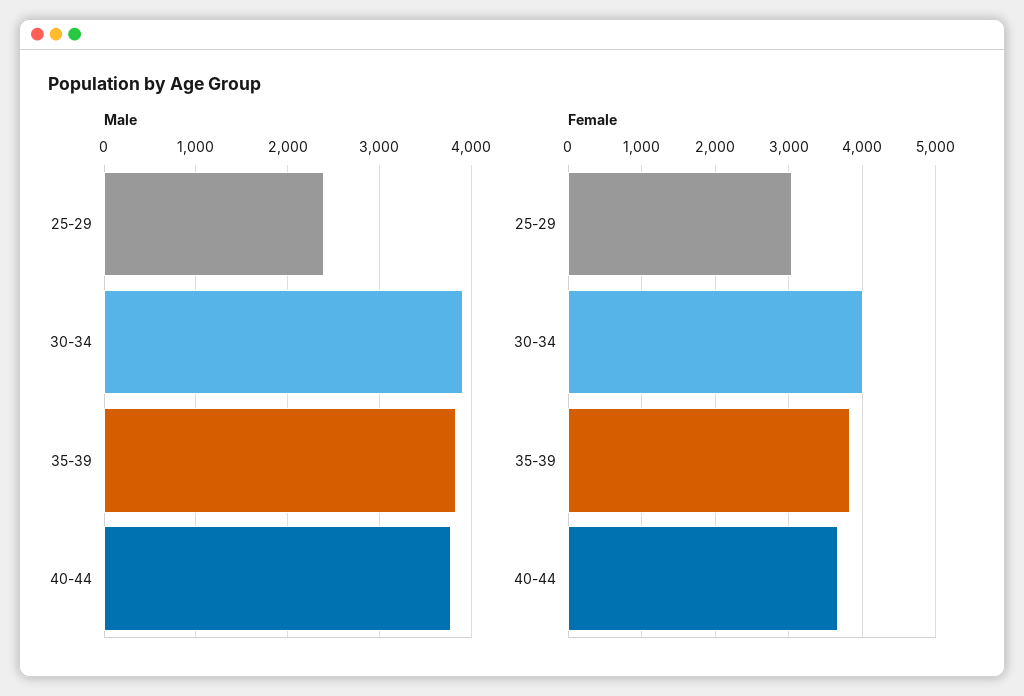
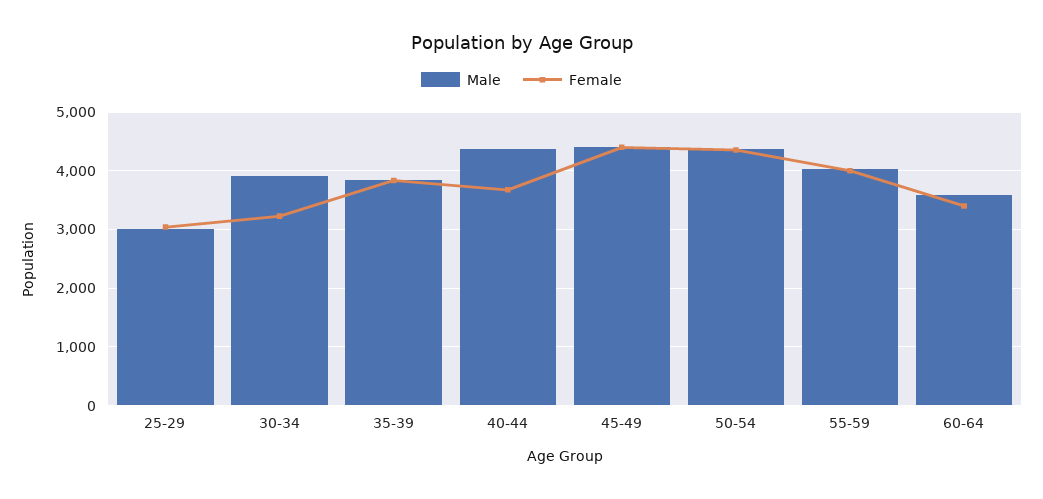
Male, 25-29: 2400 -> 3000
Male, 40-44: 3800 -> 4400
Female, 30-34: 4000 -> 3200
Male, 45-49: none -> 4400
Female, 45-49: none -> 4400
Male, 50-54: none -> 4400
Female, 50-54: none -> 4400
Male, 55-59: none -> 4000
Female, 55-59: none -> 4000
Male, 60-64: none -> 3600
Female, 60-64: none -> 3400

